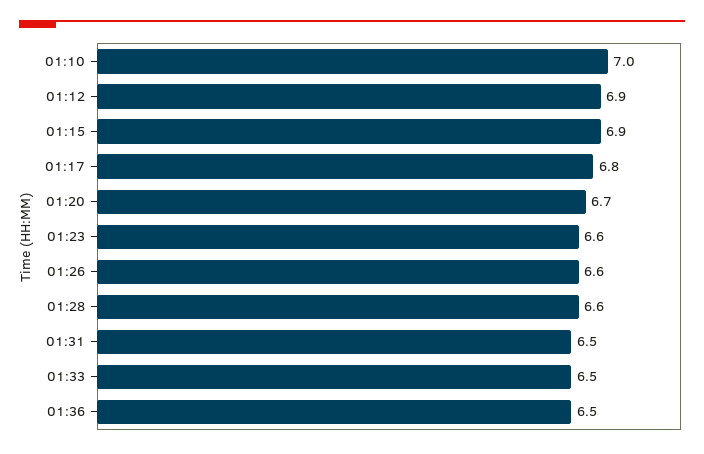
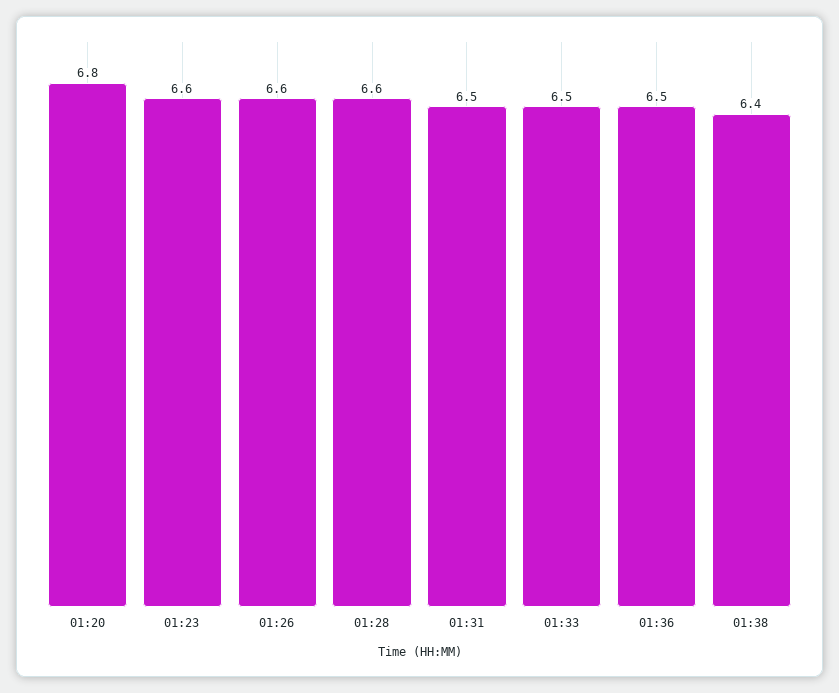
01:10: 7 -> none
01:12: 6.9 -> none
01:15: 6.9 -> none
01:17: 6.8 -> none
01:20: 6.7 -> 6.8
01:38: none -> 6.4

